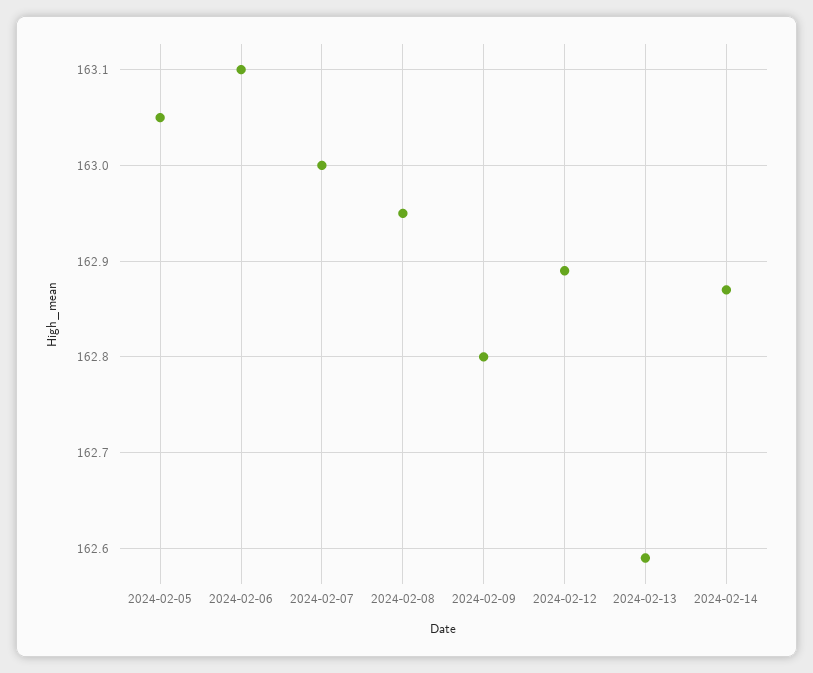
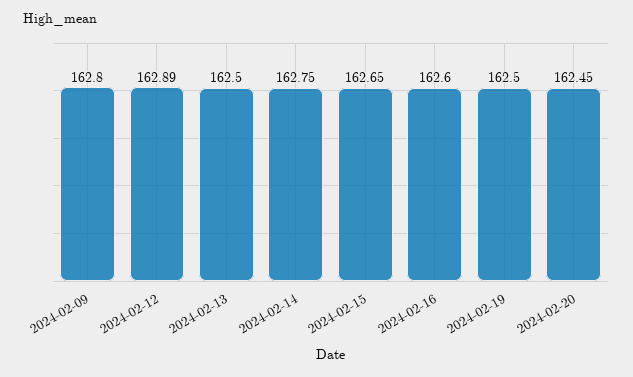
2024-02-05: 163.05 -> none
2024-02-06: 163.1 -> none
2024-02-07: 163 -> none
2024-02-08: 162.95 -> none
2024-02-13: 162.59 -> 162.5
2024-02-14: 162.87 -> 162.75
2024-02-15: none -> 162.65
2024-02-16: none -> 162.6
2024-02-19: none -> 162.5
2024-02-20: none -> 162.45

